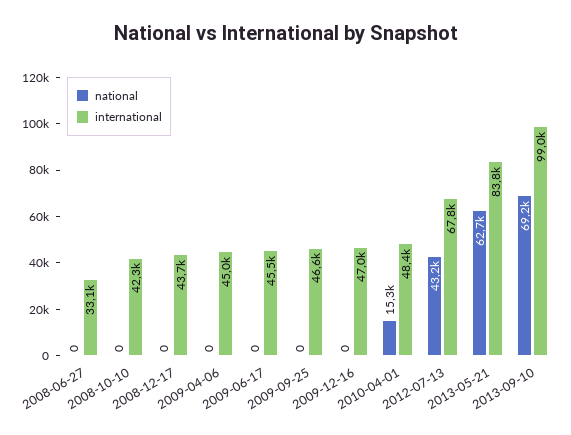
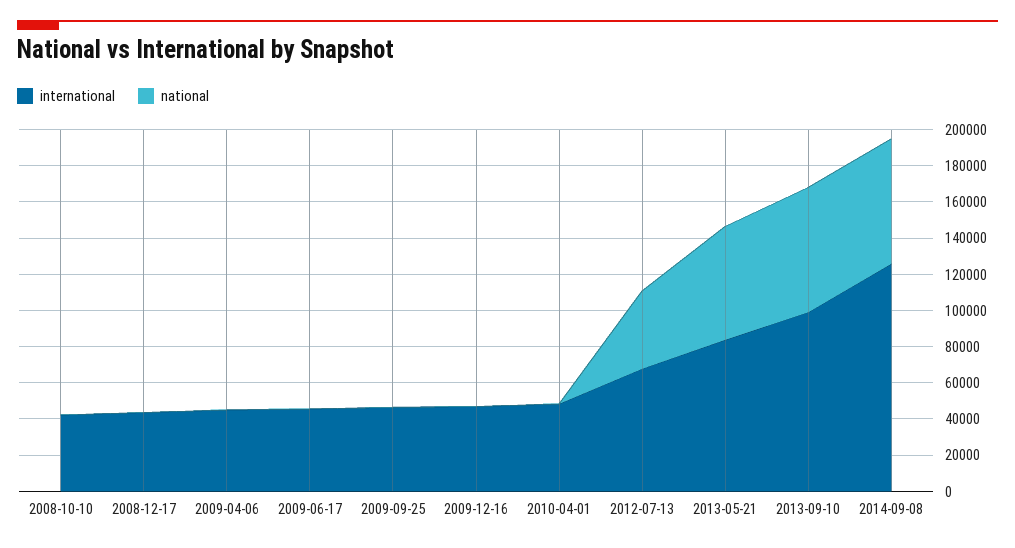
national, 2008-06-27: 0 -> none
international, 2008-06-27: 33100 -> none
national, 2010-04-01: 15300 -> 0
international, 2014-09-08: none -> 125000
national, 2014-09-08: none -> 70000

